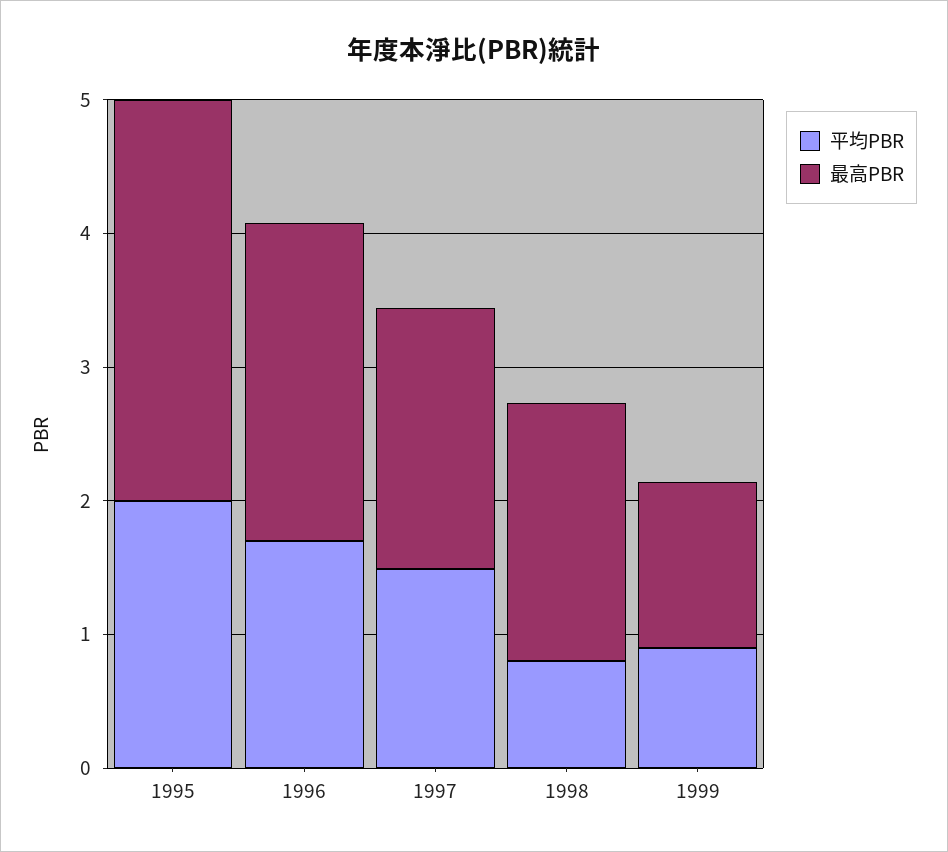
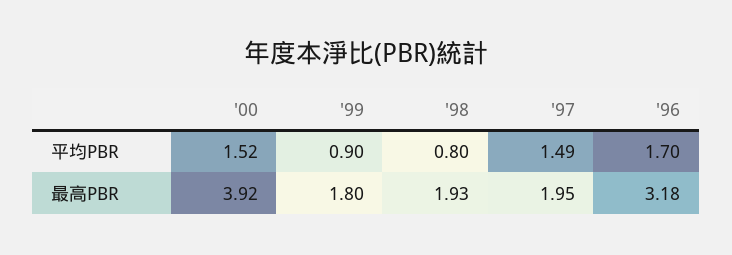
平均PBR, 1995: 2 -> none
最高PBR, 1995: 3 -> none
最高PBR, 1996: 2.4 -> 3.18
最高PBR, 1999: 1.2 -> 1.8
平均PBR, '00: none -> 1.52
最高PBR, '00: none -> 3.92

